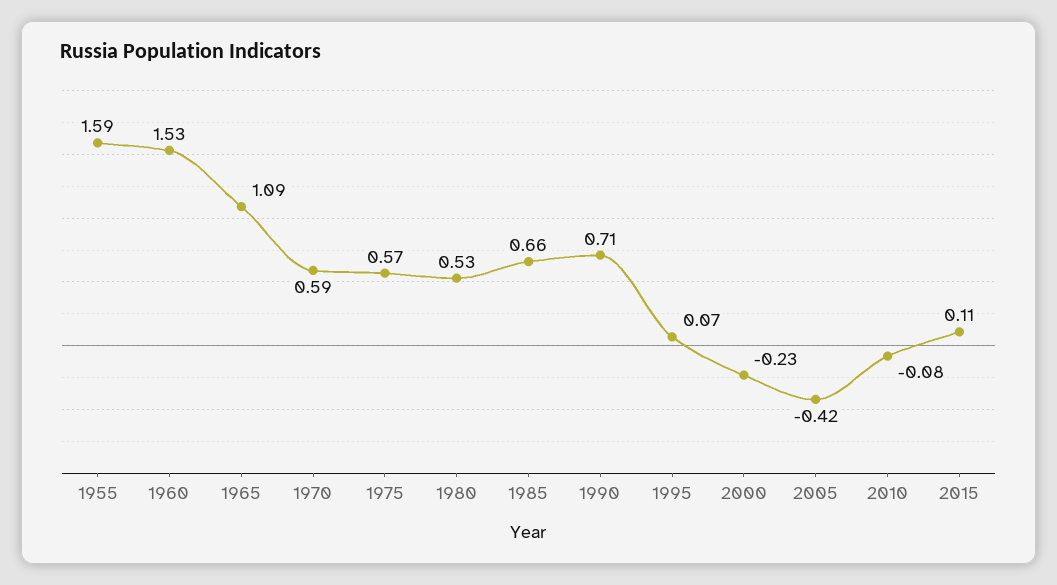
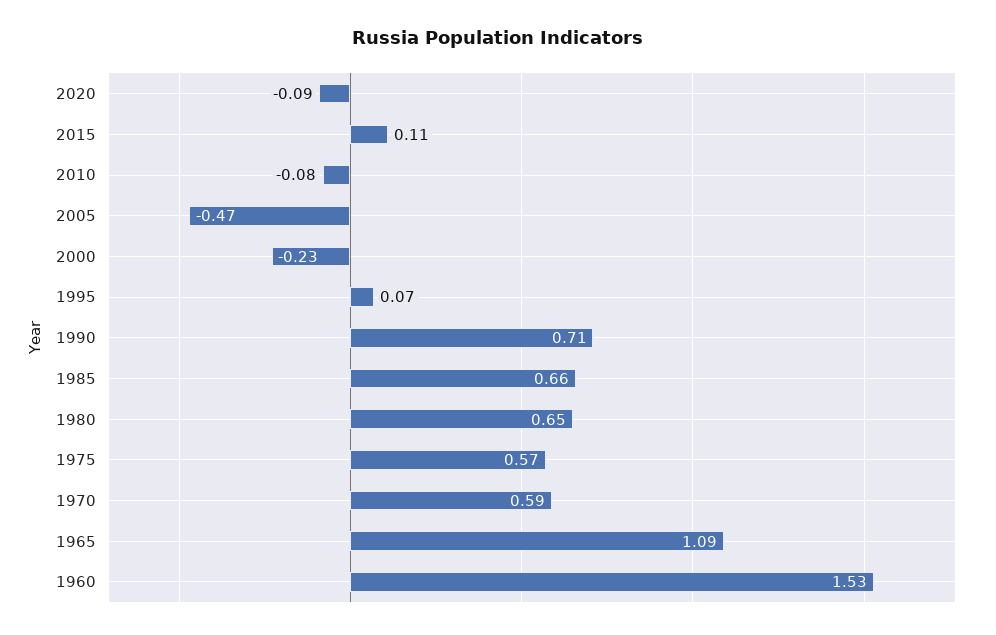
1955: 1.59 -> none
1980: 0.53 -> 0.65
2005: -0.42 -> -0.47
2020: none -> -0.09

